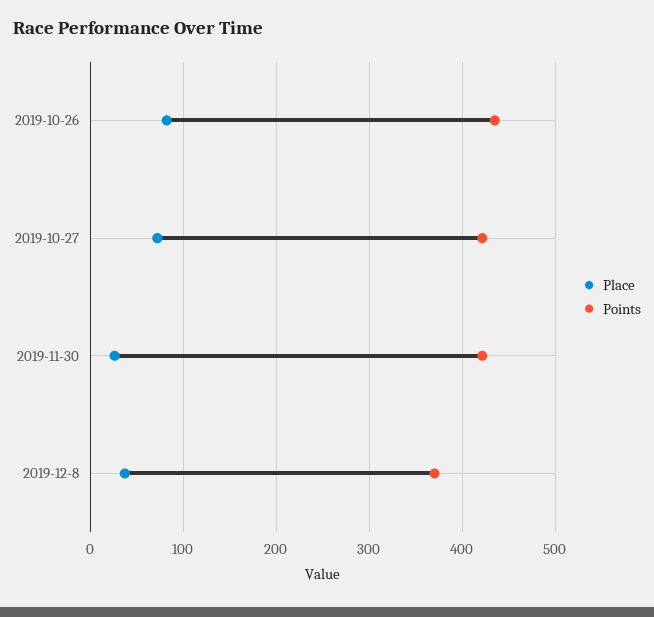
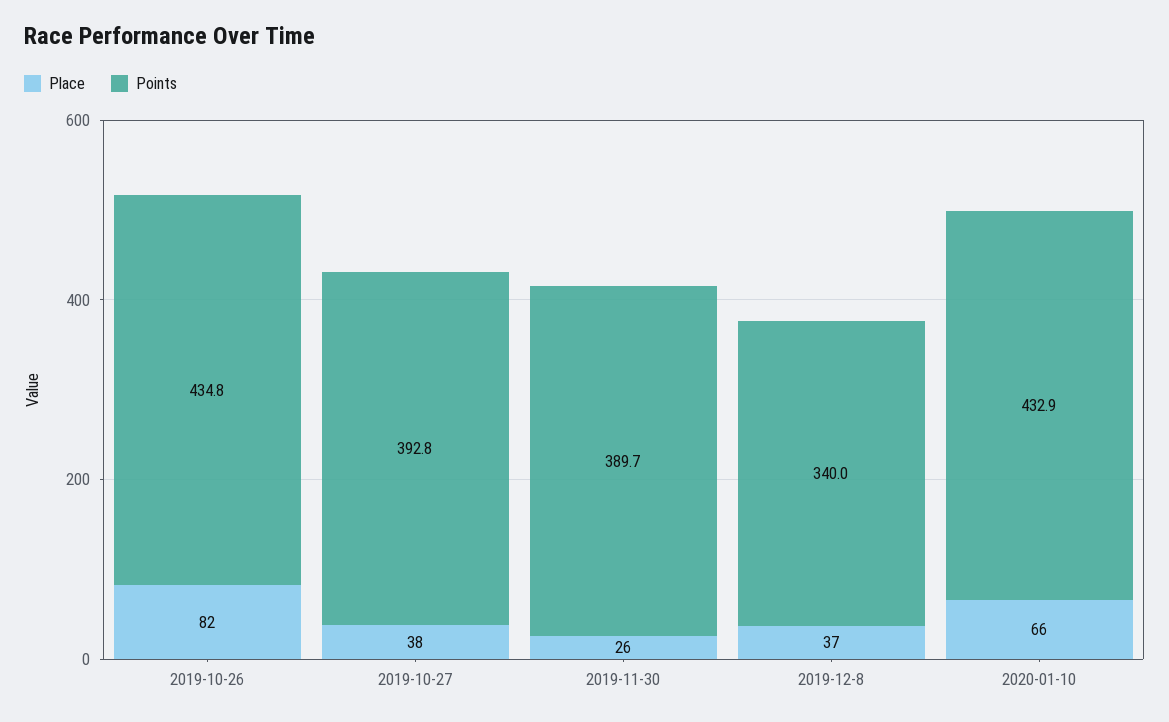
Place, 2019-10-27: 70 -> 38
Points, 2019-10-27: 420 -> 392.8
Points, 2019-11-30: 420 -> 389.7
Points, 2019-12-8: 370 -> 340
Place, 2020-01-10: none -> 66
Points, 2020-01-10: none -> 432.9

